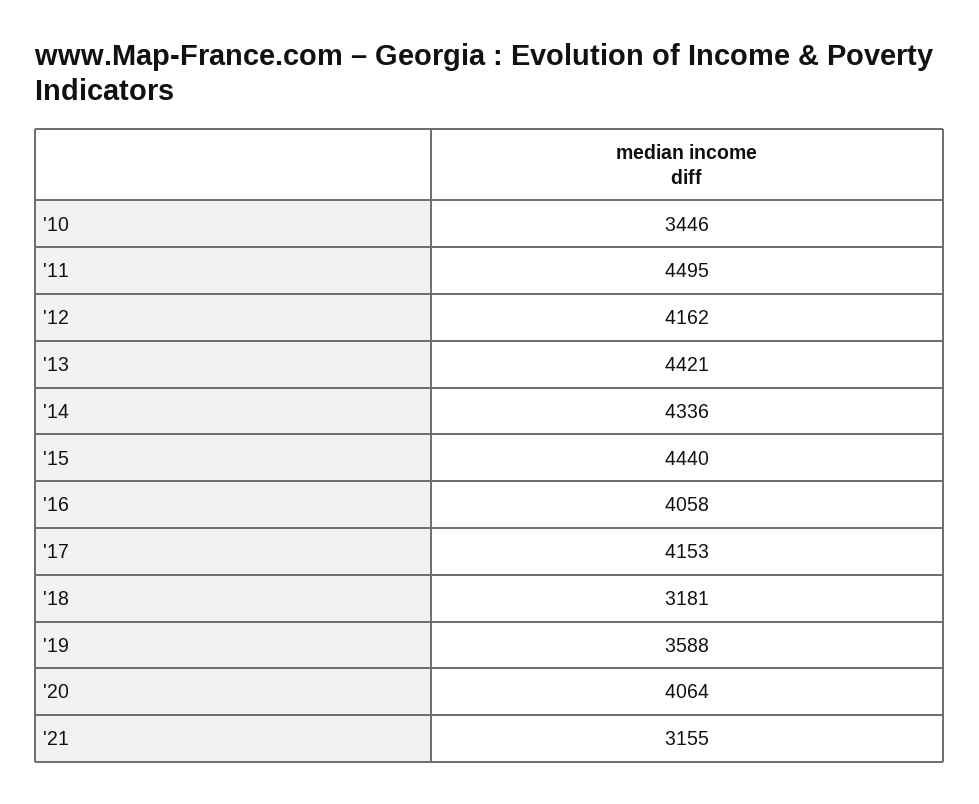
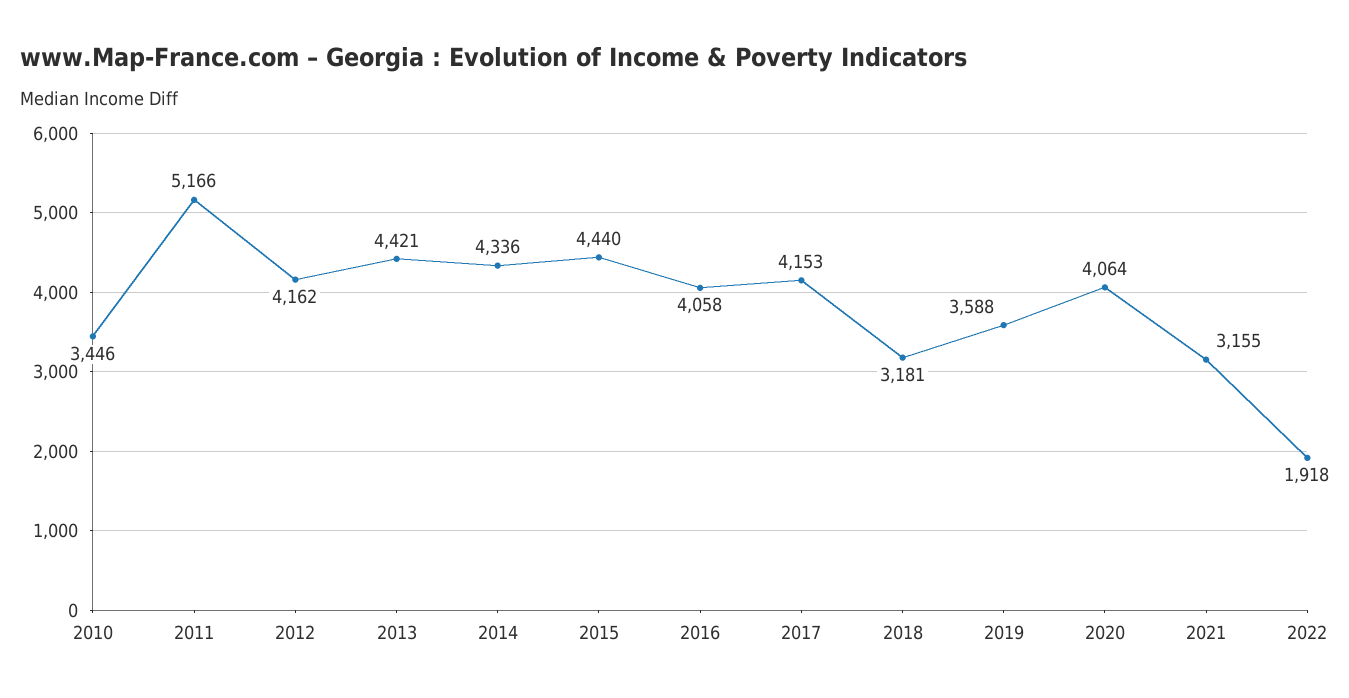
'11: 4495 -> 5166
2022: none -> 1918

